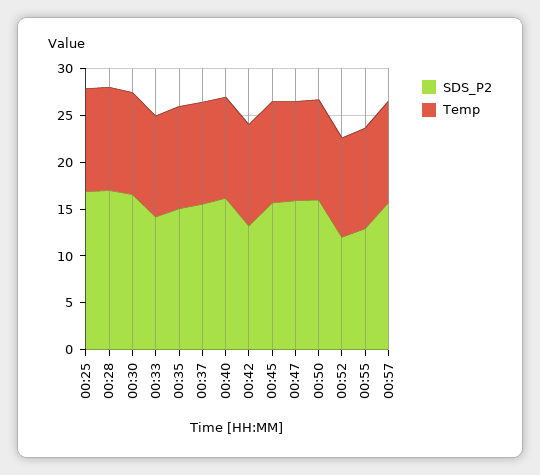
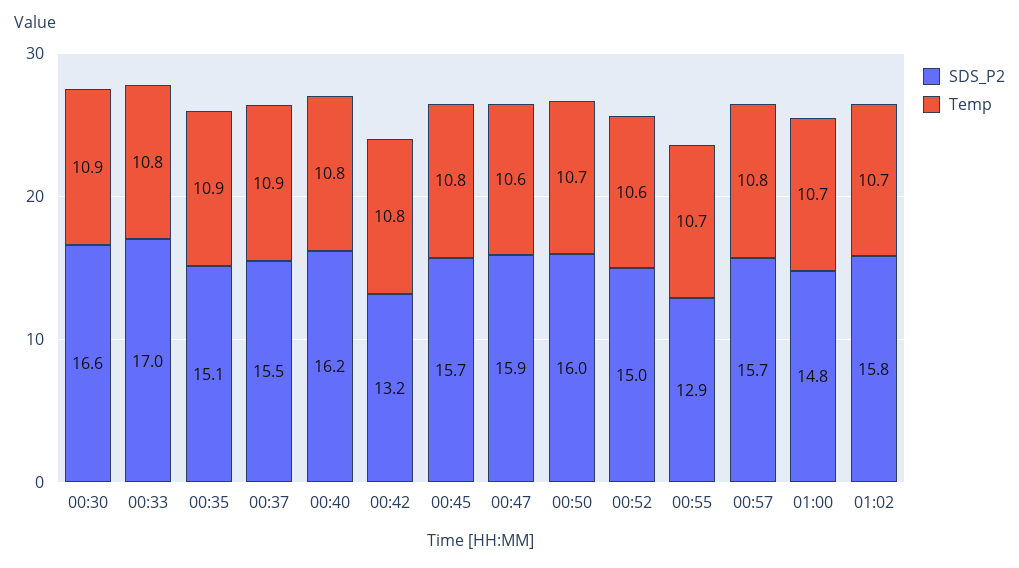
SDS_P2, 00:25: 17 -> none
Temp, 00:25: 11 -> none
SDS_P2, 00:28: 17 -> none
Temp, 00:28: 11 -> none
SDS_P2, 00:33: 14 -> 17
SDS_P2, 00:52: 12 -> 15
SDS_P2, 01:00: none -> 14.8
Temp, 01:00: none -> 10.7
SDS_P2, 01:02: none -> 15.8
Temp, 01:02: none -> 10.7

